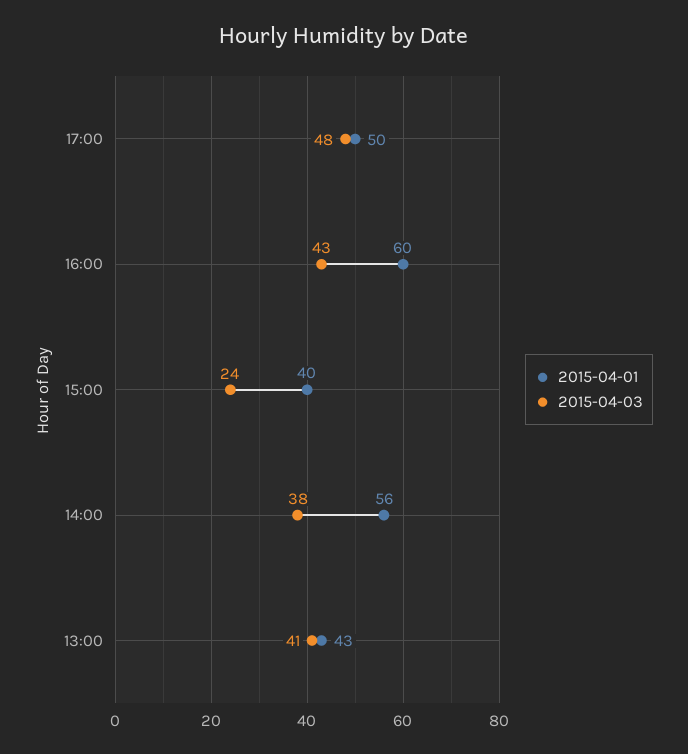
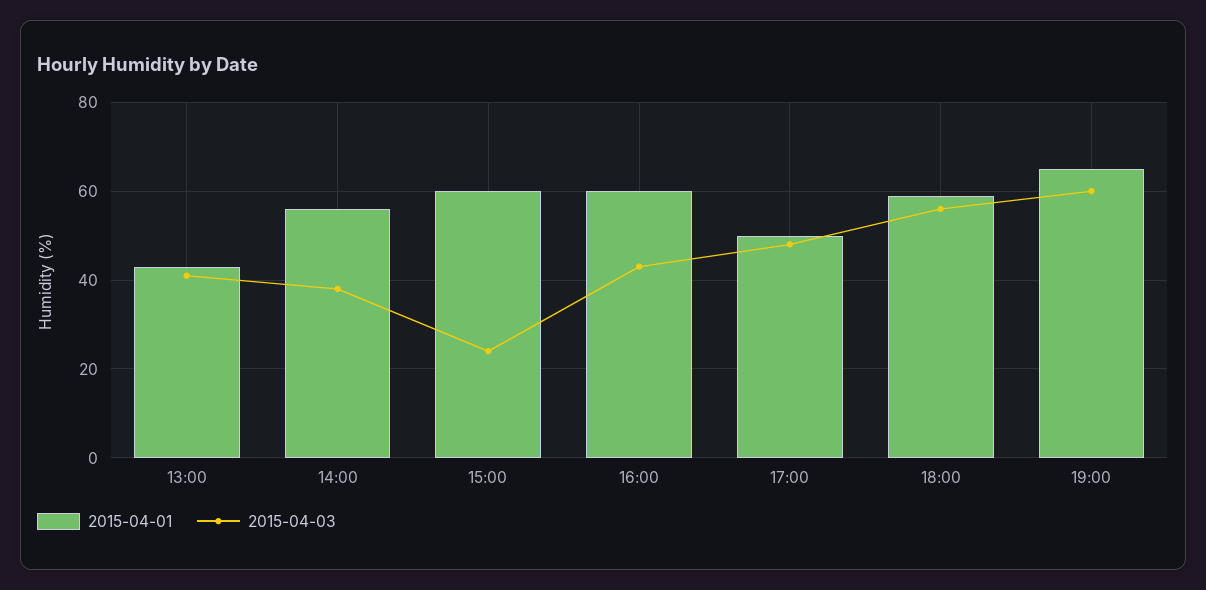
2015-04-01, 15:00: 40 -> 60
2015-04-01, 18:00: none -> 60
2015-04-03, 18:00: none -> 55
2015-04-01, 19:00: none -> 65
2015-04-03, 19:00: none -> 60

